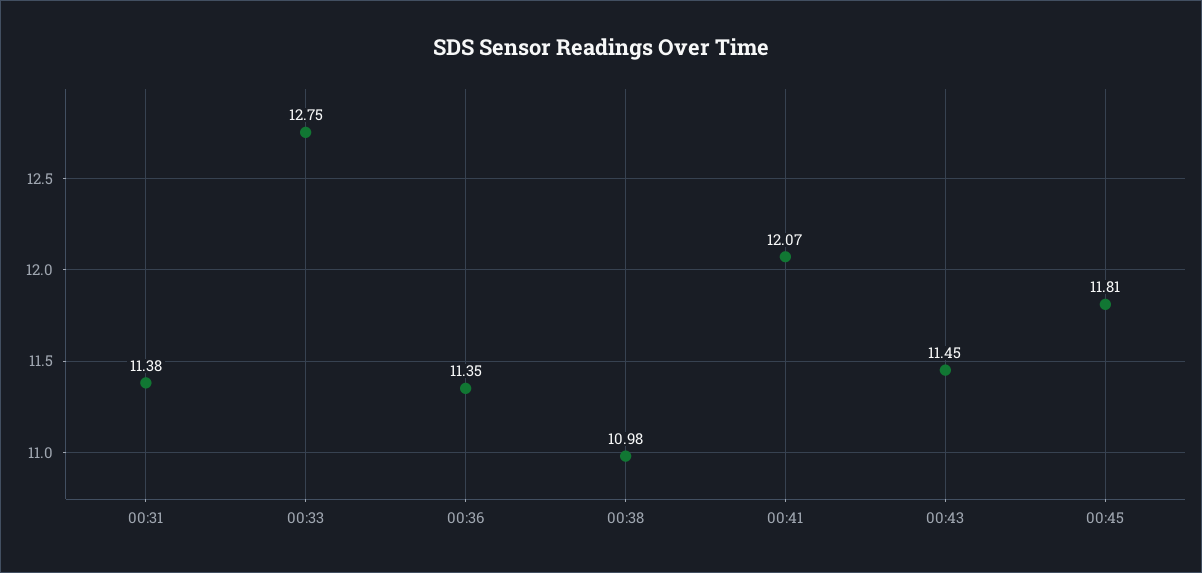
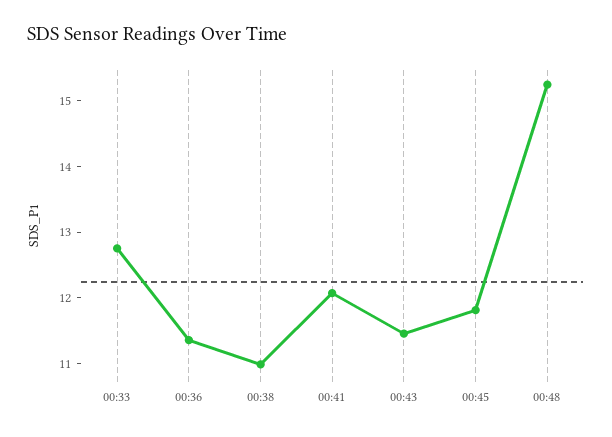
00:31: 11.38 -> none
00:48: none -> 15.2

